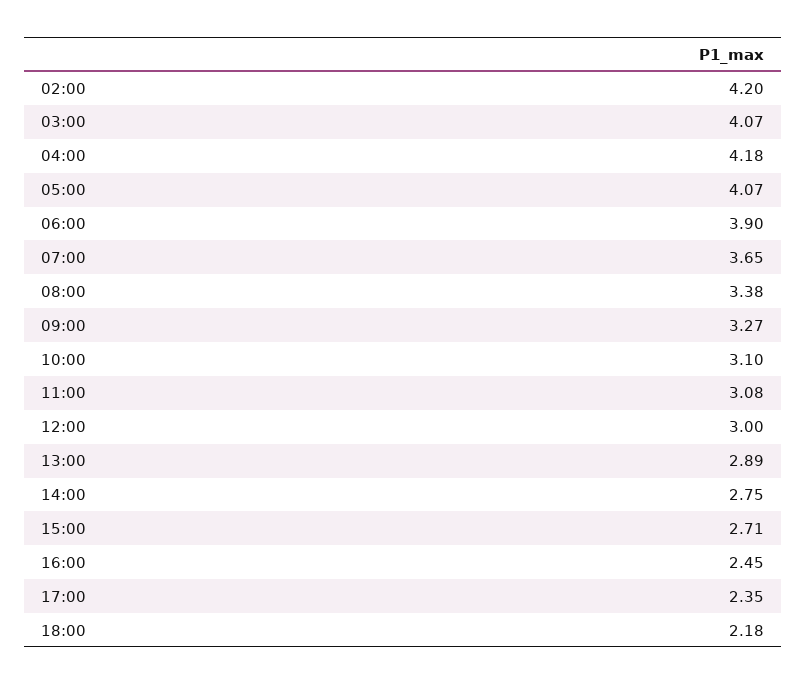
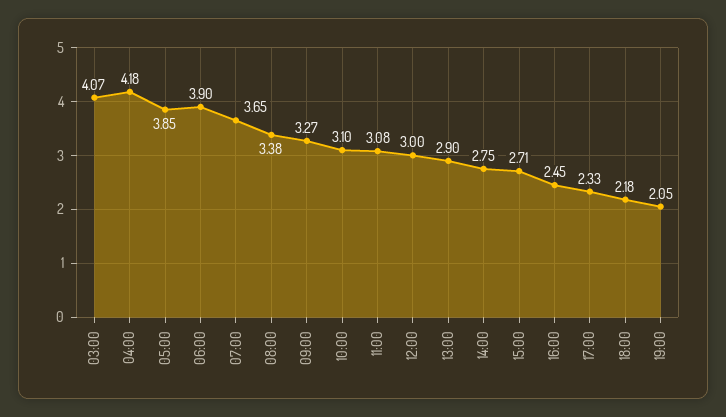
02:00: 4.2 -> none
05:00: 4.07 -> 3.85
13:00: 2.89 -> 2.9
17:00: 2.35 -> 2.33
19:00: none -> 2.05

